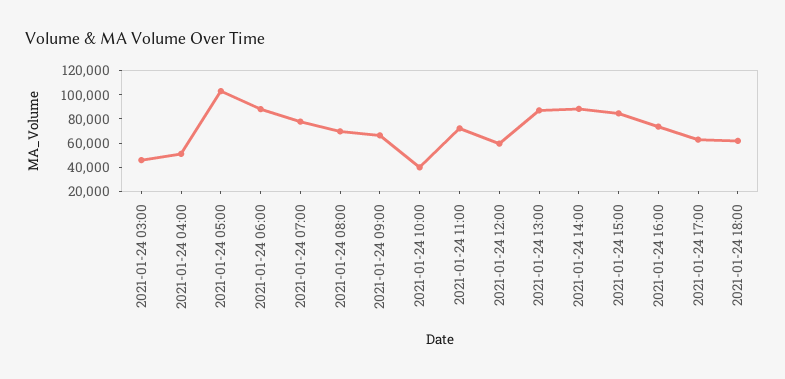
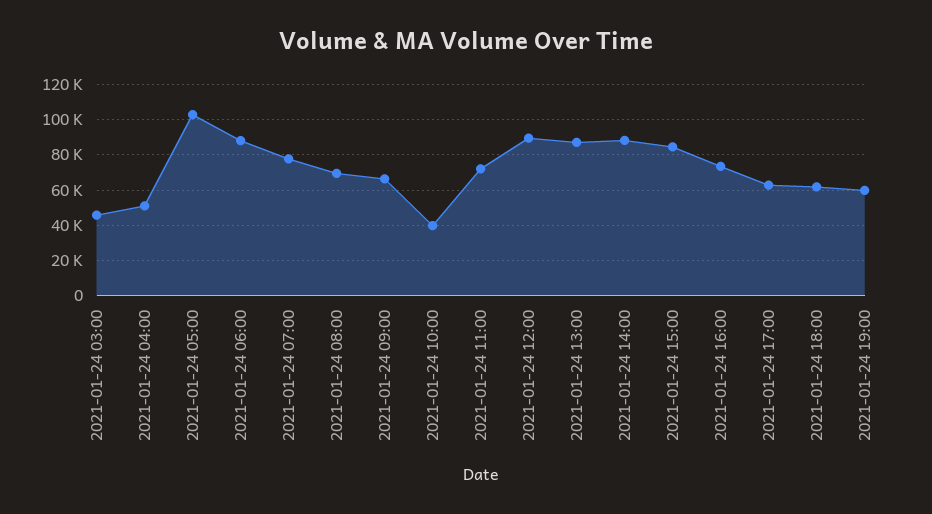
2021-01-24 12:00: 60000 -> 90000
2021-01-24 19:00: none -> 60000

